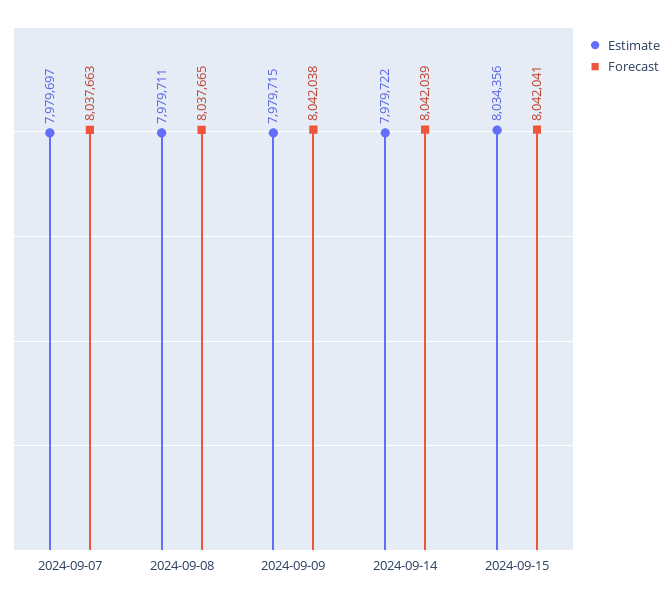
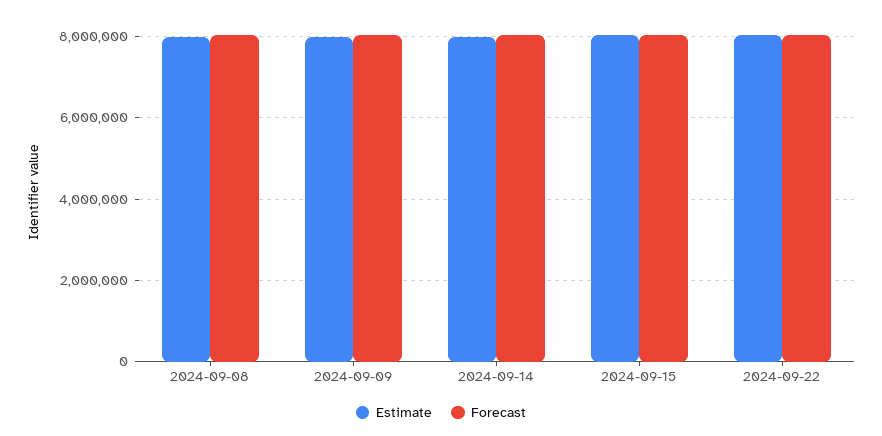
Estimate, 2024-09-07: 7979697 -> none
Forecast, 2024-09-07: 8037663 -> none
Estimate, 2024-09-22: none -> 8000000
Forecast, 2024-09-22: none -> 8000000

